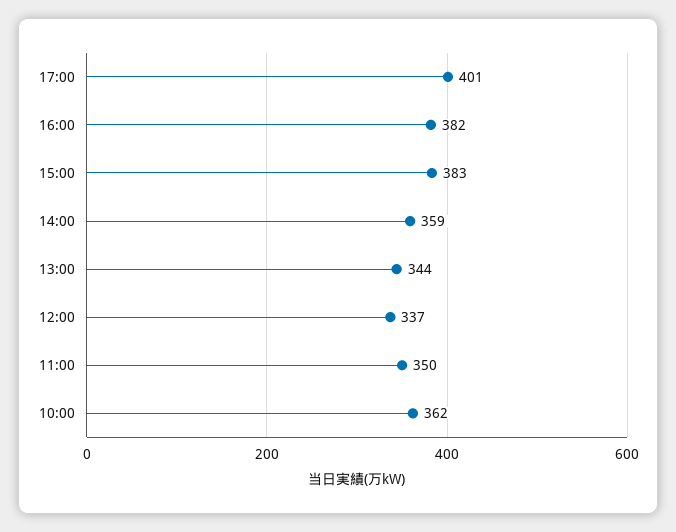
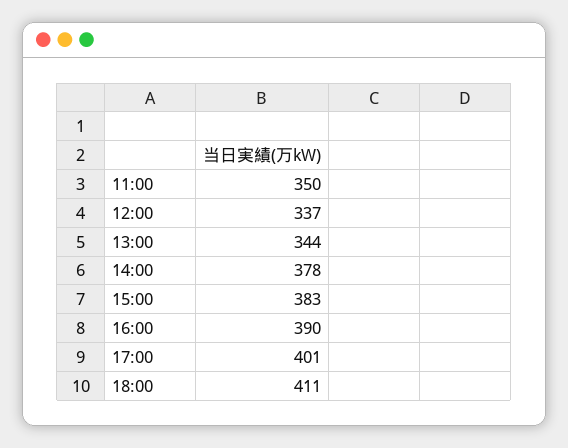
16:00: 382 -> 390
14:00: 359 -> 378
10:00: 362 -> none
18:00: none -> 411

